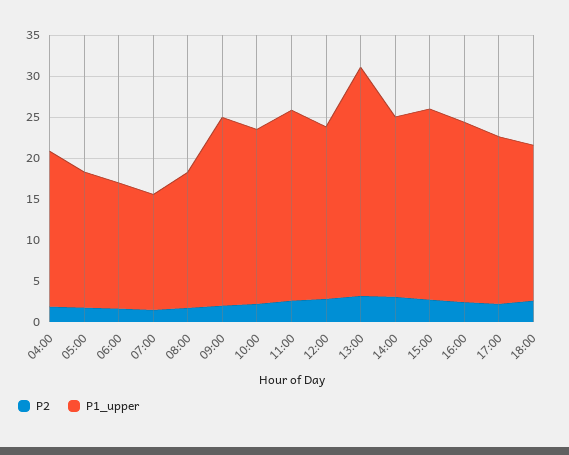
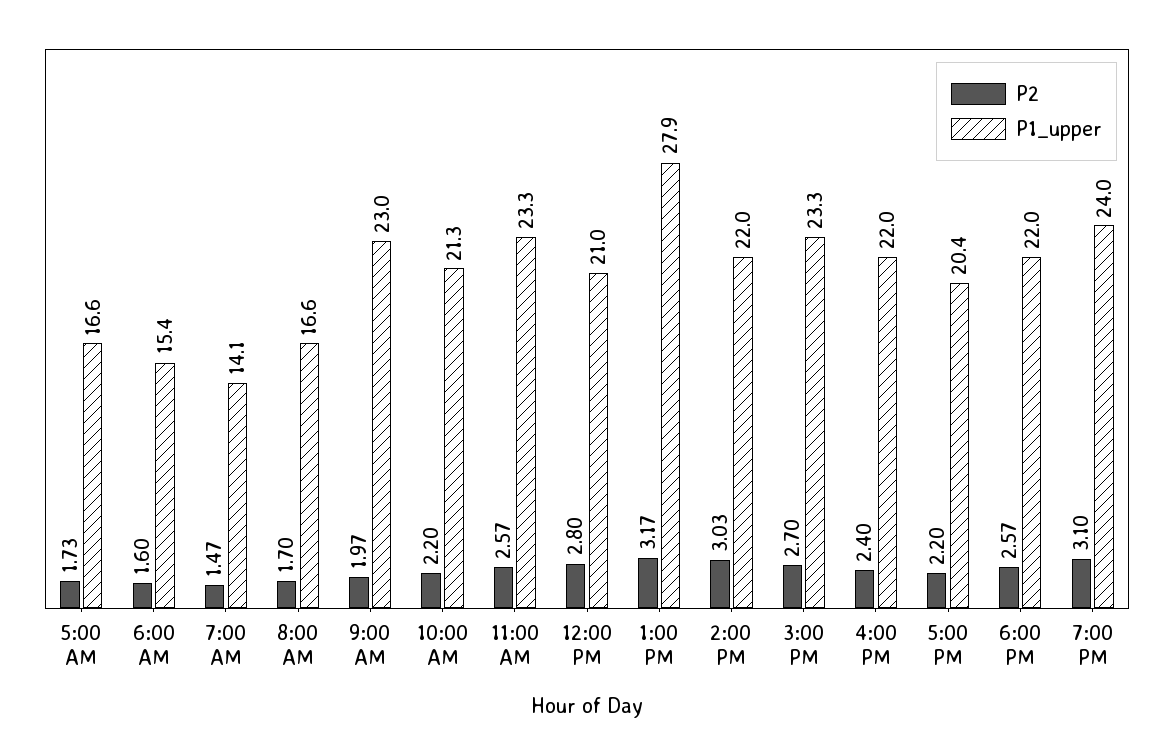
P2, 04:00: 2 -> none
P1_upper, 04:00: 19 -> none
P1_upper, 18:00: 19 -> 22
P2, 7:00 PM: none -> 3.1
P1_upper, 7:00 PM: none -> 24

